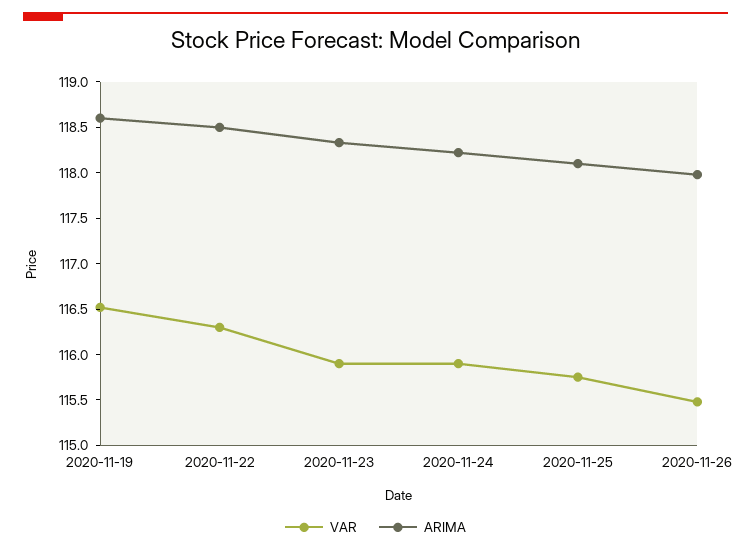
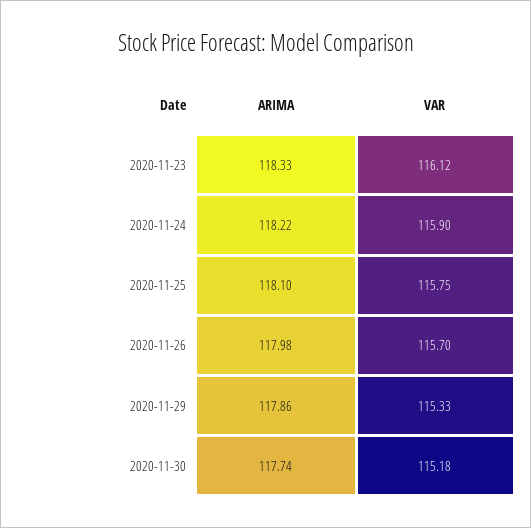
VAR, 2020-11-19: 116.5 -> none
ARIMA, 2020-11-19: 118.6 -> none
VAR, 2020-11-22: 116.3 -> none
ARIMA, 2020-11-22: 118.5 -> none
VAR, 2020-11-23: 115.9 -> 116.12
VAR, 2020-11-26: 115.5 -> 115.7
ARIMA, 2020-11-29: none -> 117.86
VAR, 2020-11-29: none -> 115.33
ARIMA, 2020-11-30: none -> 117.74
VAR, 2020-11-30: none -> 115.18

